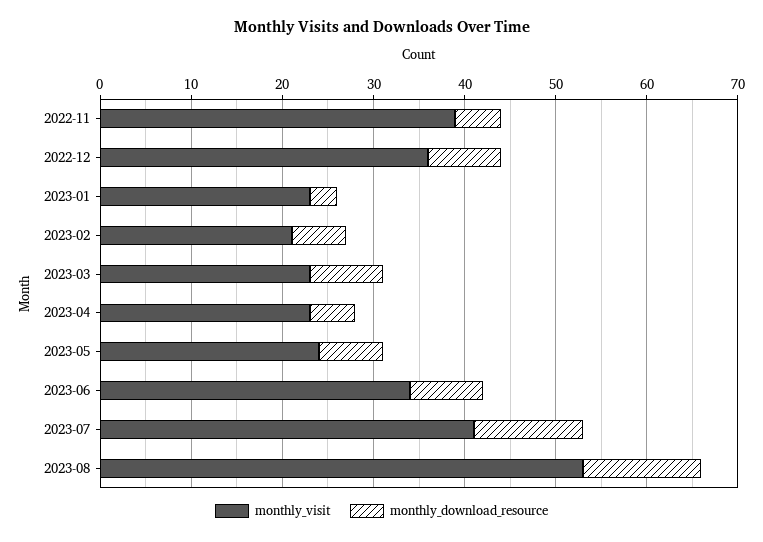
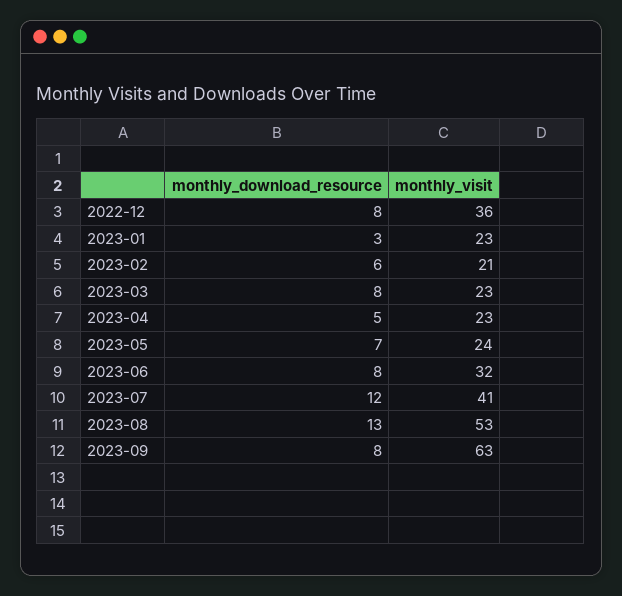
monthly_visit, 2022-11: 39 -> none
monthly_download_resource, 2022-11: 5 -> none
monthly_visit, 2023-06: 34 -> 32
monthly_download_resource, 2023-09: none -> 8
monthly_visit, 2023-09: none -> 63

